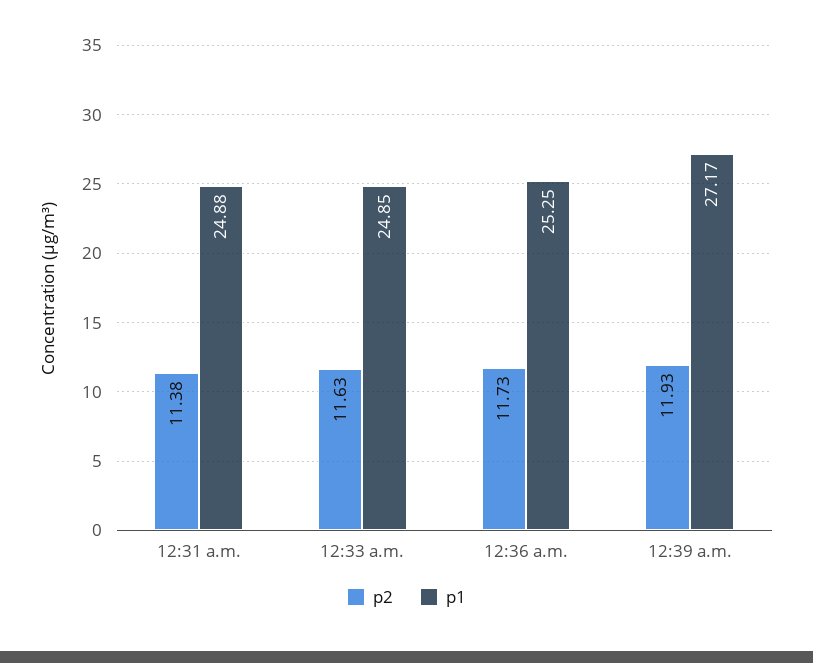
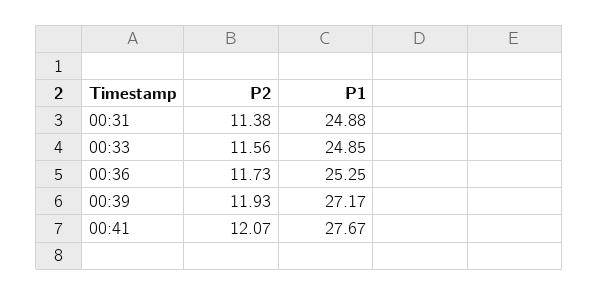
p2, 12:33 a.m.: 11.63 -> 11.56
p2, 00:41: none -> 12.07
p1, 00:41: none -> 27.67

